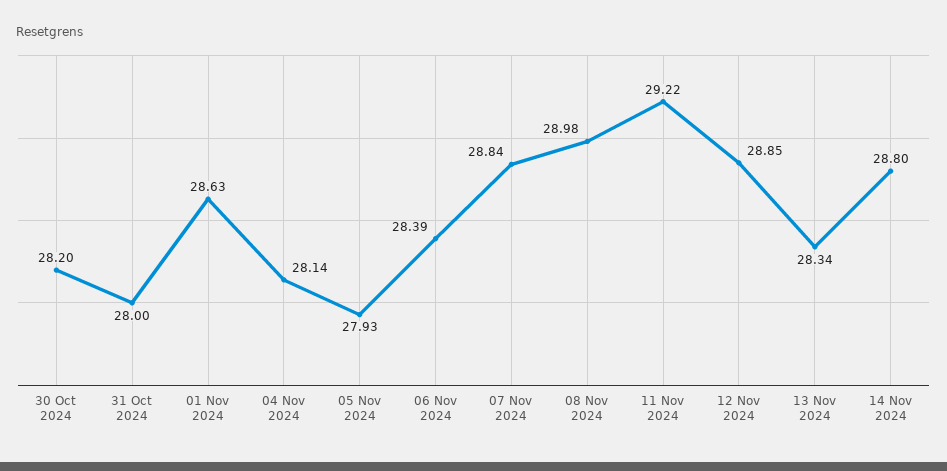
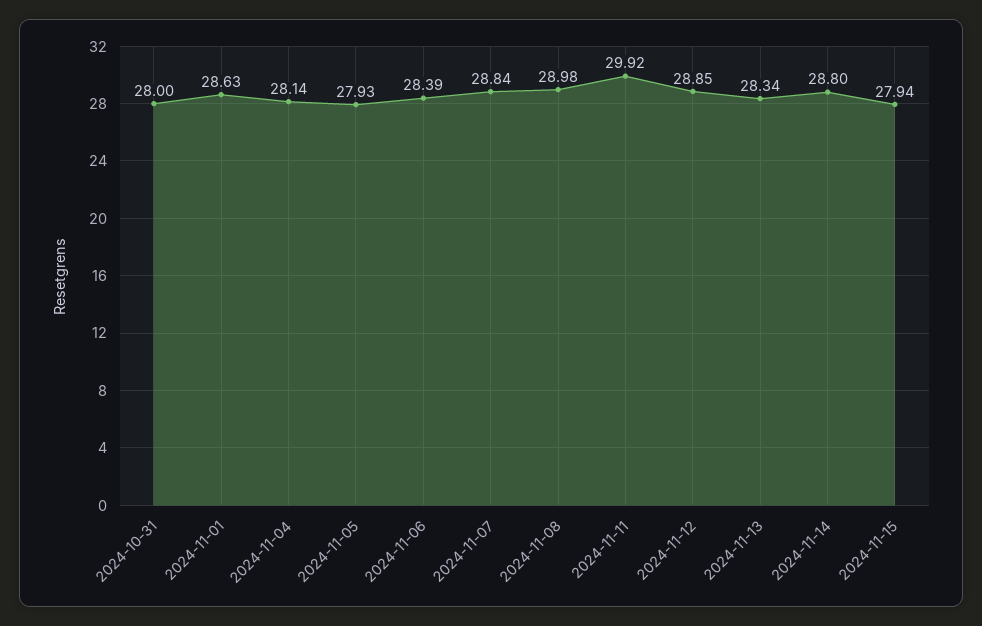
30 Oct 2024: 28.2 -> none
11 Nov 2024: 29.22 -> 29.92
2024-11-15: none -> 27.94

